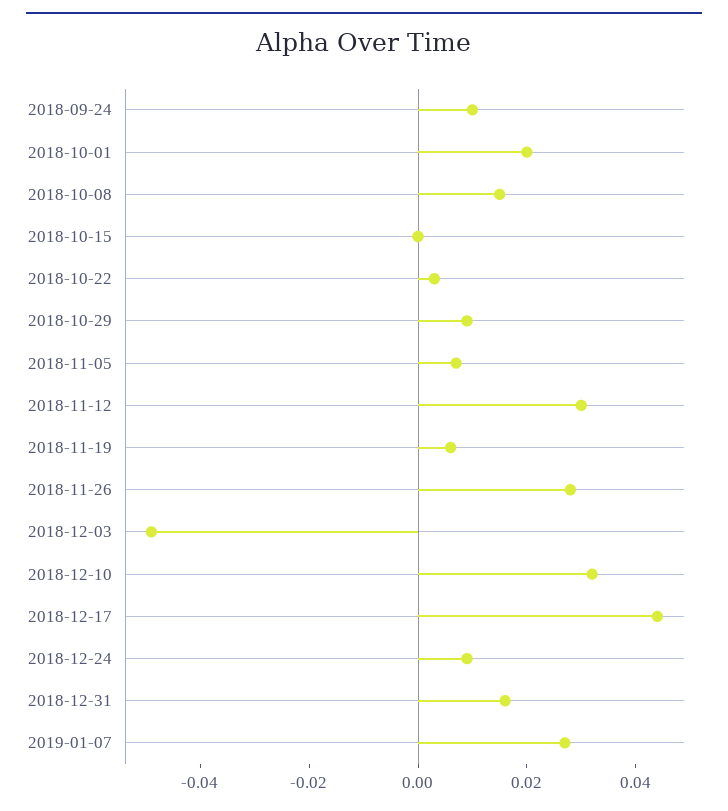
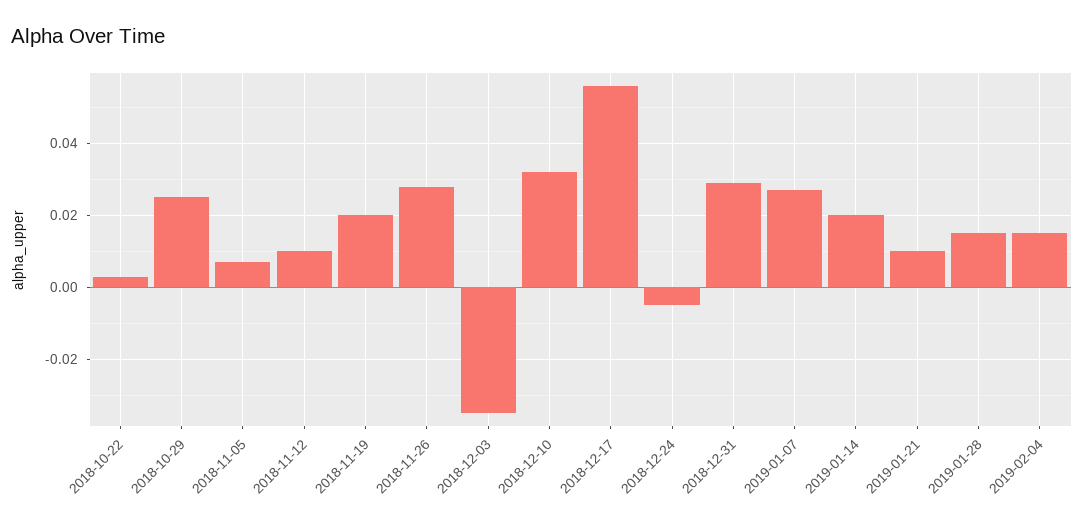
2018-09-24: 0.01 -> none
2018-10-01: 0.02 -> none
2018-10-08: 0.015 -> none
2018-10-15: 0 -> none
2018-10-29: 0.01 -> 0.025
2018-11-12: 0.03 -> 0.01
2018-11-19: 0.005 -> 0.02
2018-12-03: -0.05 -> -0.035
2018-12-17: 0.045 -> 0.055
2018-12-24: 0.01 -> -0.005
2018-12-31: 0.015 -> 0.03
2019-01-14: none -> 0.02
2019-01-21: none -> 0.01
2019-01-28: none -> 0.015
2019-02-04: none -> 0.015

